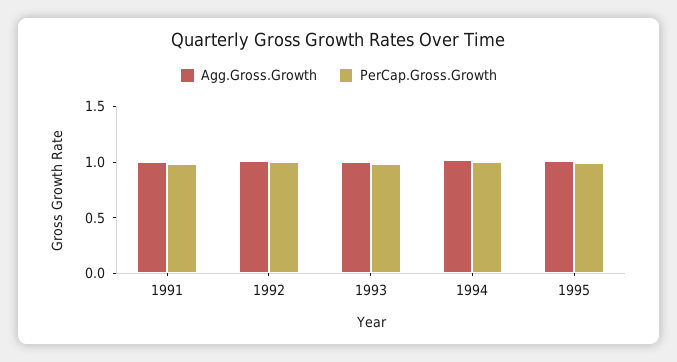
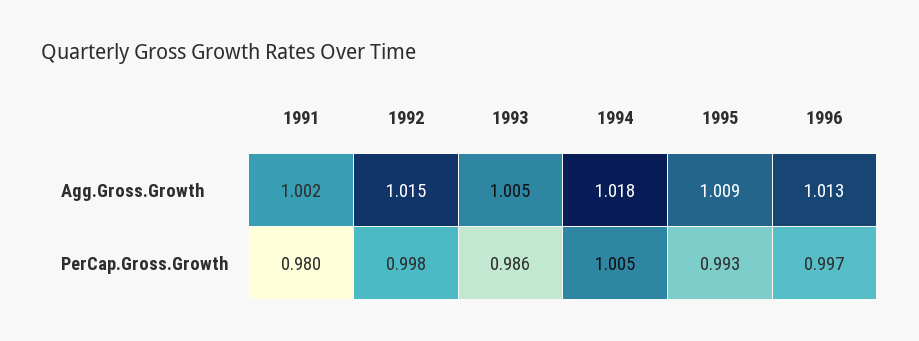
Agg.Gross.Growth, 1996: none -> 1.013
PerCap.Gross.Growth, 1996: none -> 0.997

